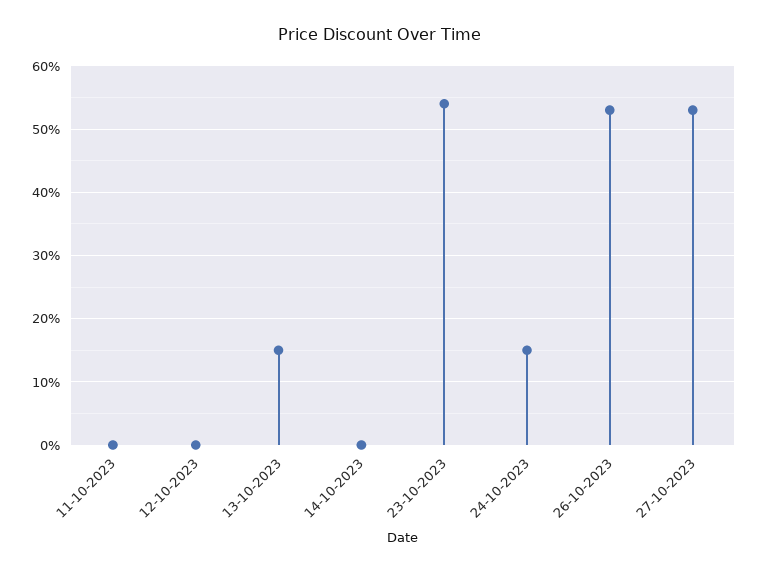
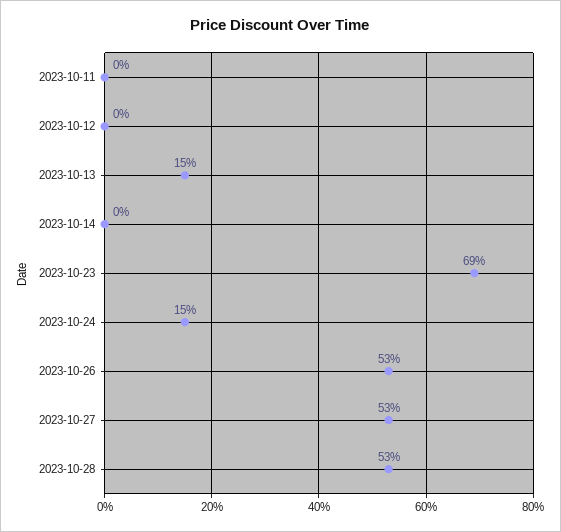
23-10-2023: 54 -> 69
2023-10-28: none -> 53

